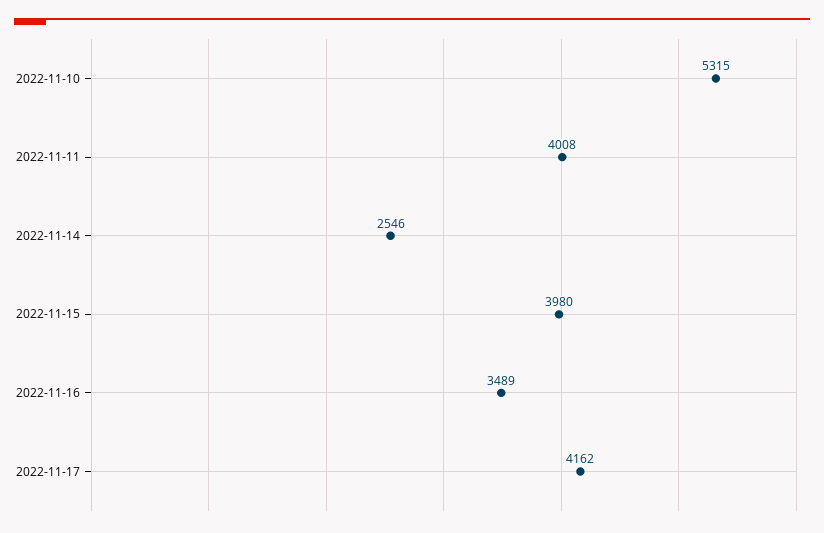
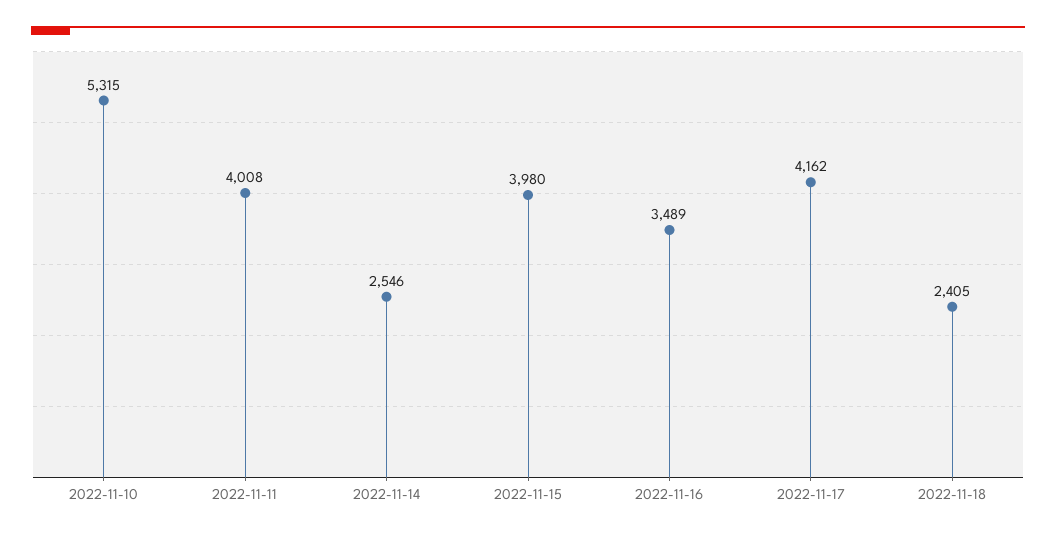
2022-11-18: none -> 2405

